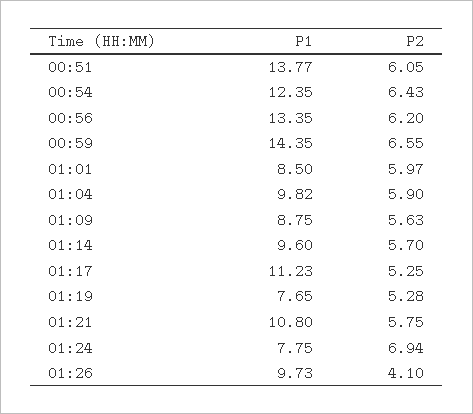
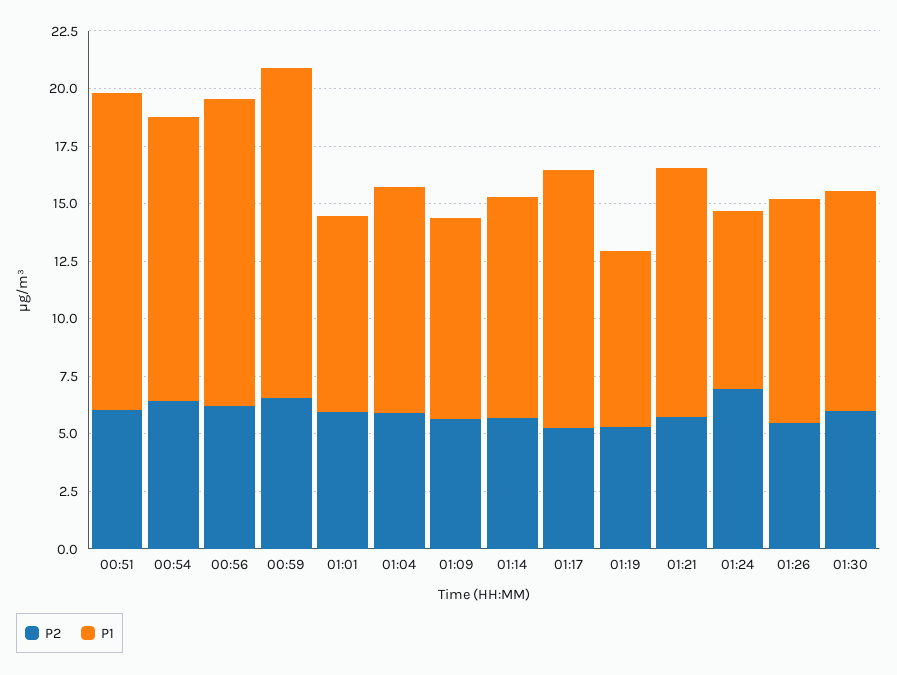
P2, 01:26: 4.1 -> 5.5
P2, 01:30: none -> 6
P1, 01:30: none -> 9.5

